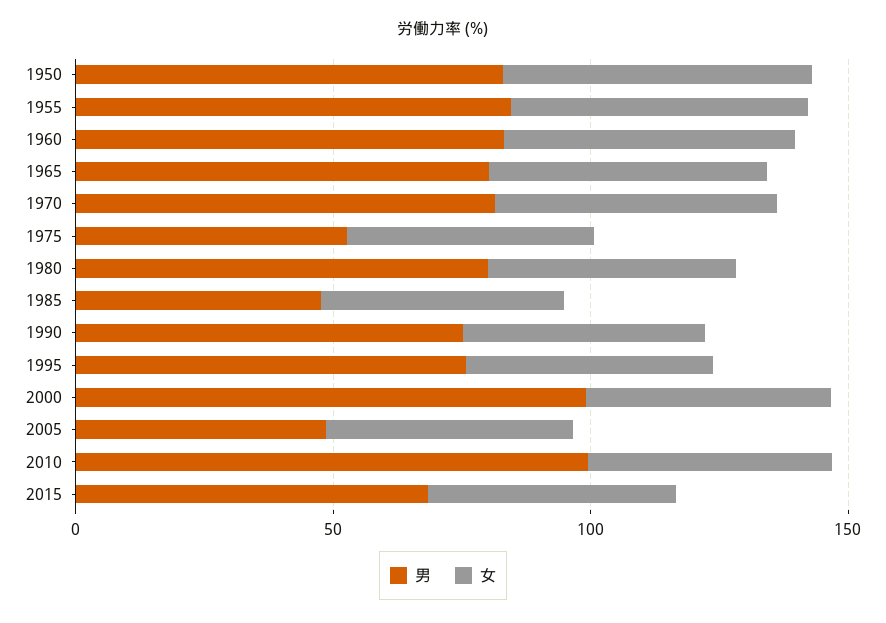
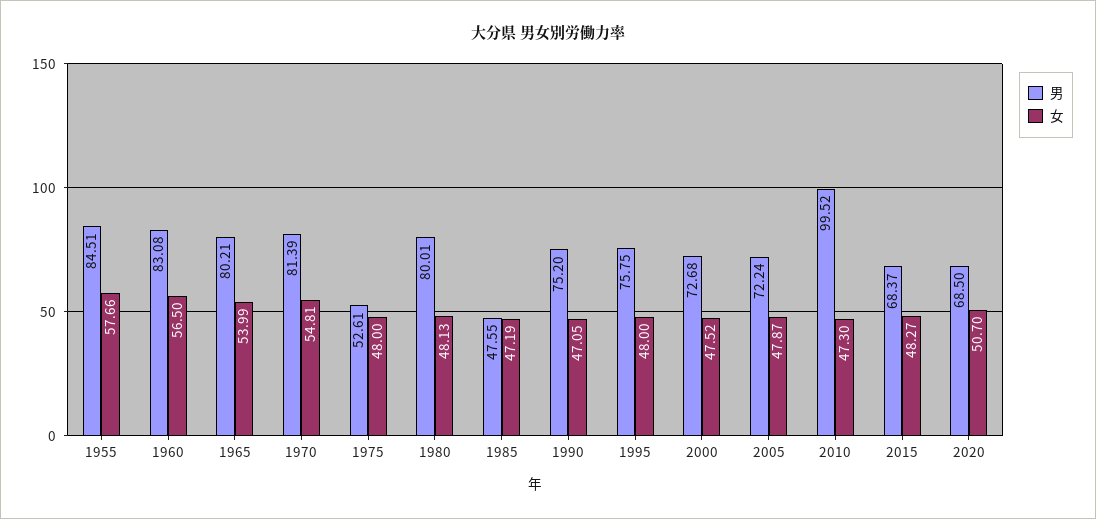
男, 1950: 80 -> none
女, 1950: 60 -> none
男, 2000: 100 -> 72.68
男, 2005: 50 -> 72.24
男, 2020: none -> 68.5
女, 2020: none -> 50.7

